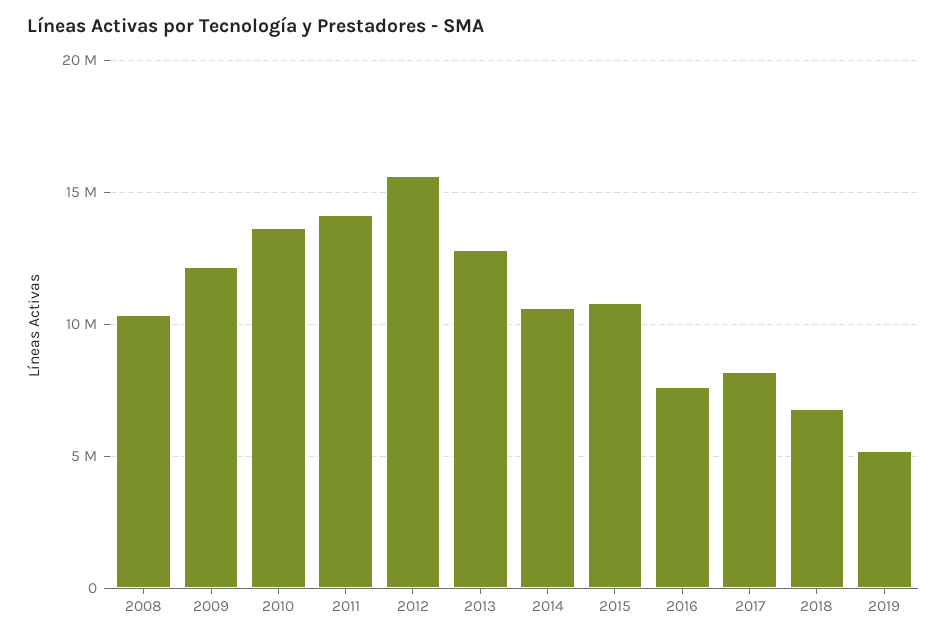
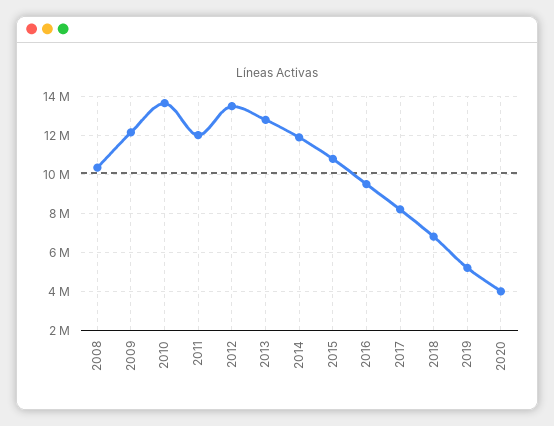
2011: 14000000 -> 12000000
2012: 15500000 -> 13500000
2014: 10500000 -> 12000000
2016: 7500000 -> 9500000
2020: none -> 4000000

